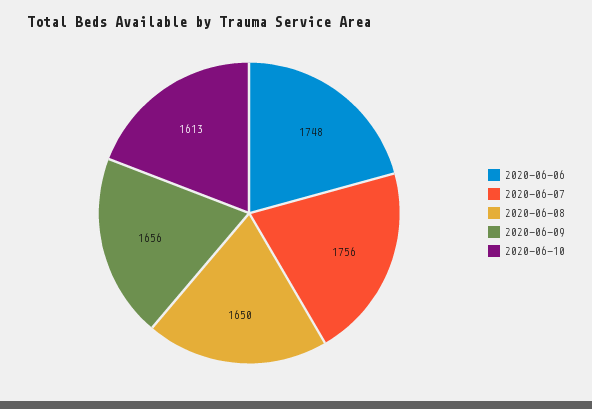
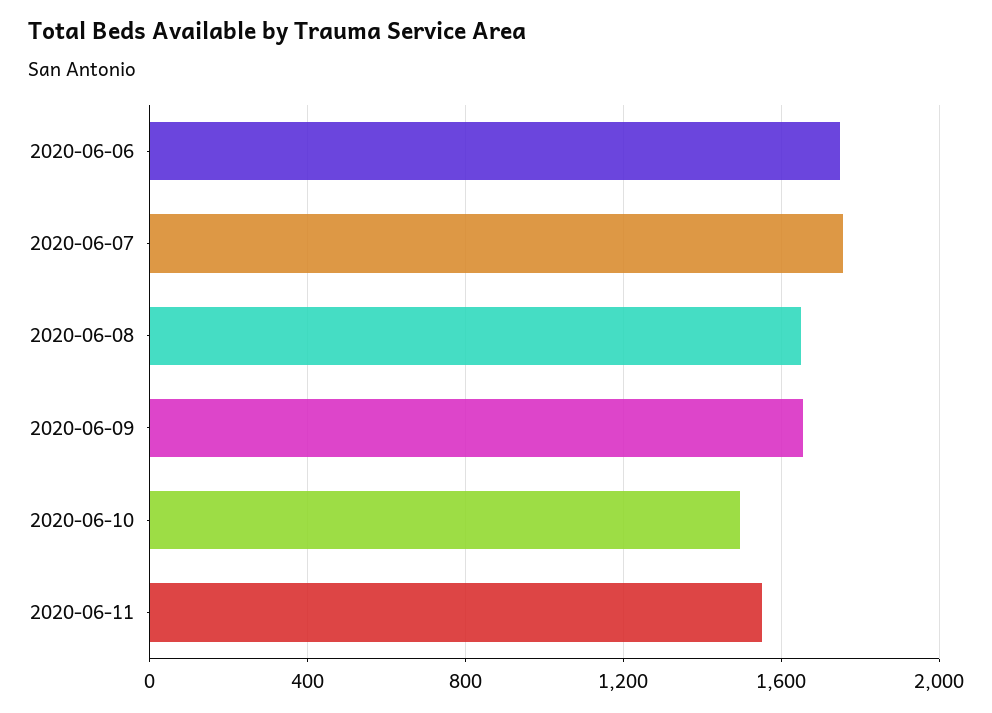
2020-06-10: 1613 -> 1500
2020-06-11: none -> 1550

